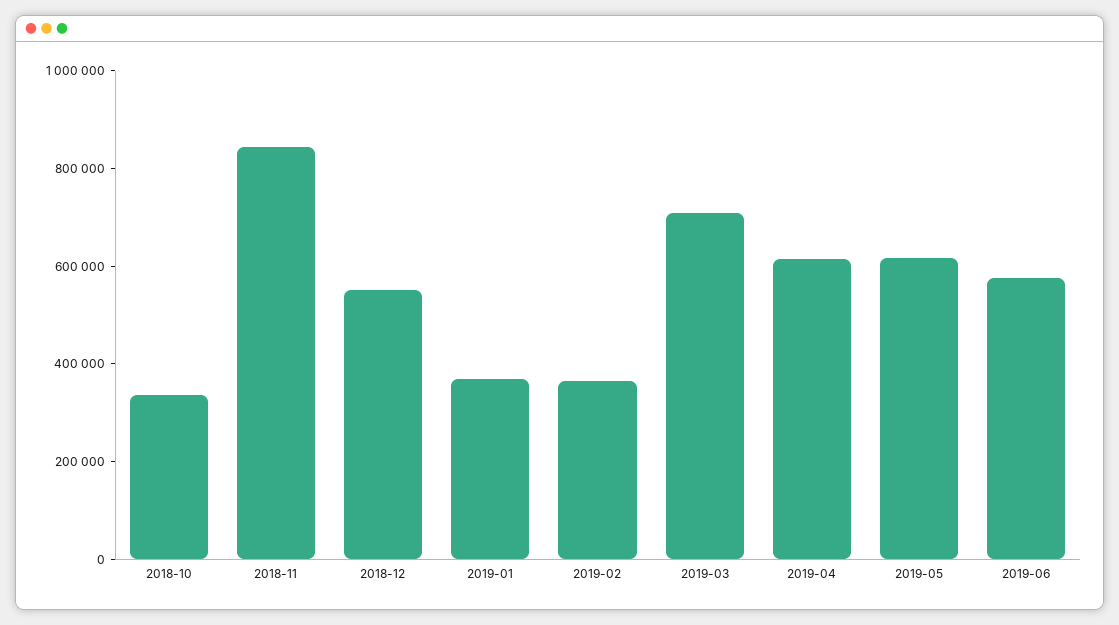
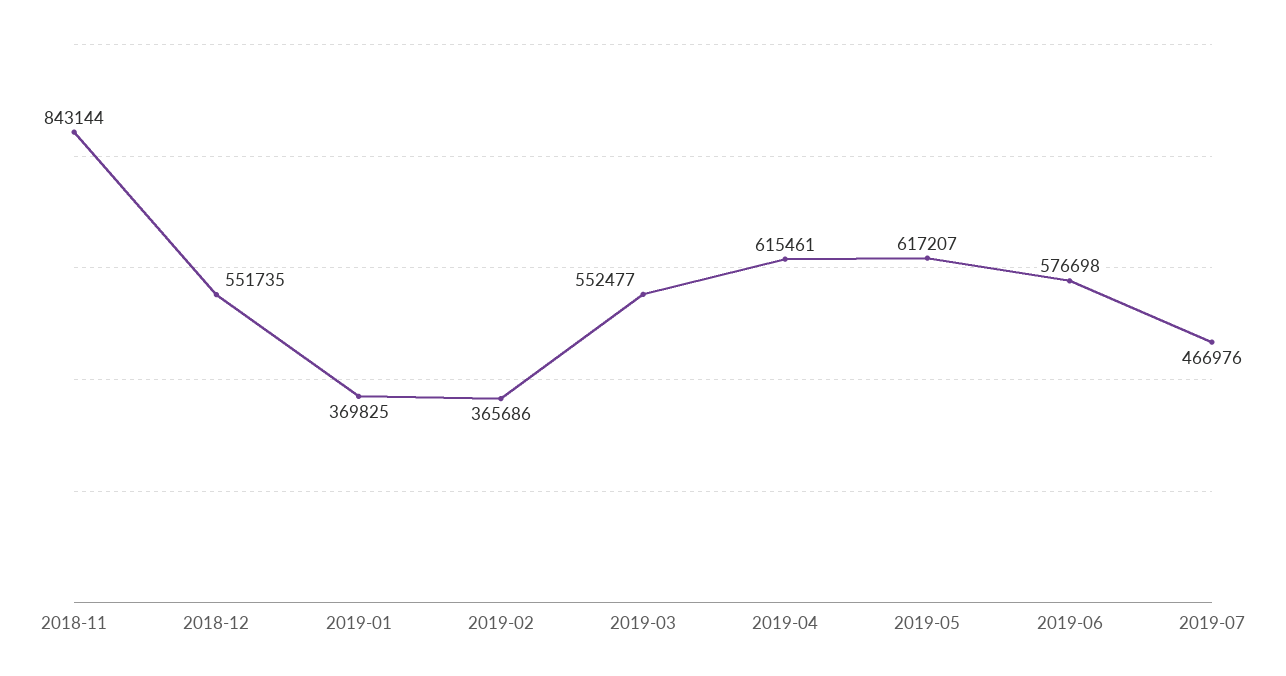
2018-10: 350000 -> none
2019-03: 700000 -> 552477
2019-07: none -> 466976

